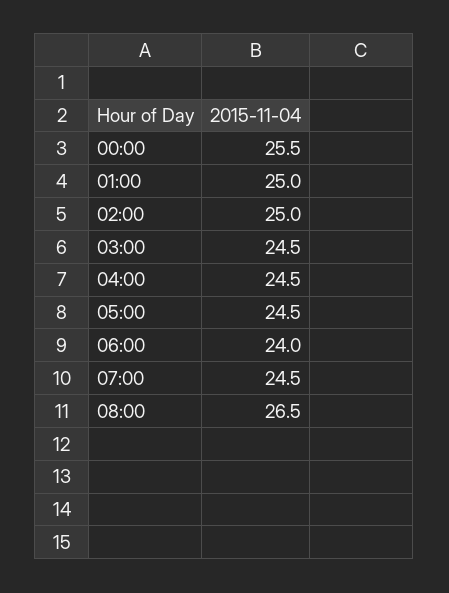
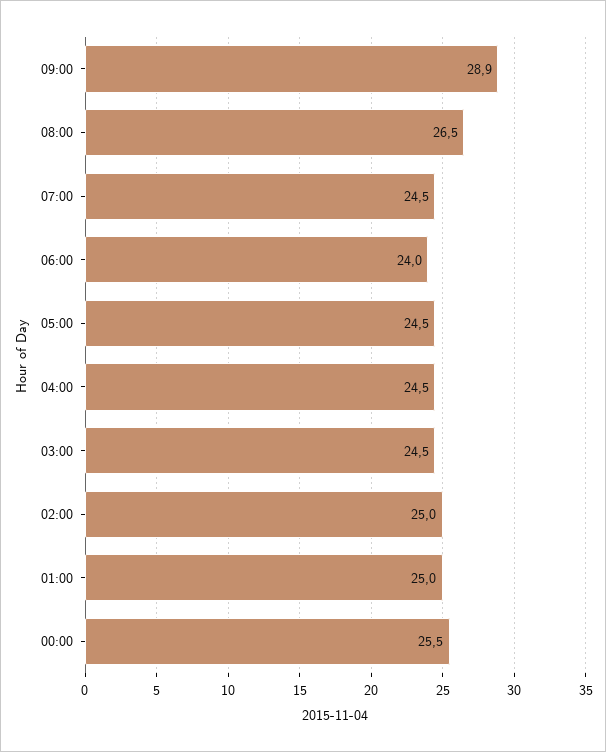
09:00: none -> 28.9

